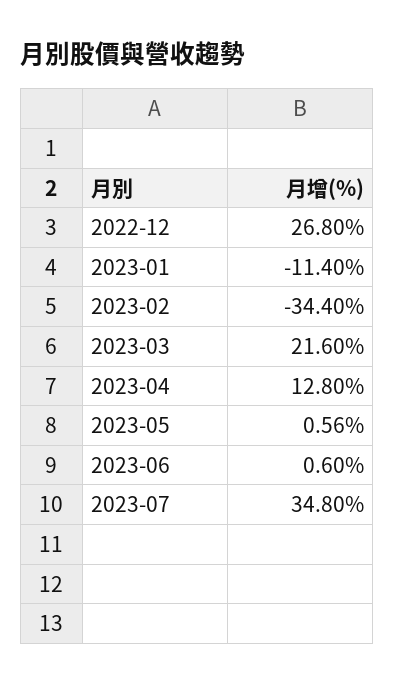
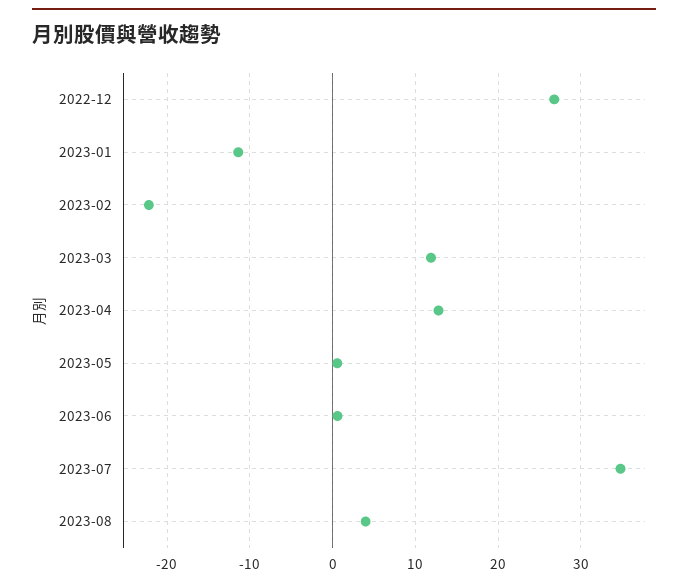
2023-02: -34.4 -> -22
2023-03: 21.6 -> 12
2023-08: none -> 4

